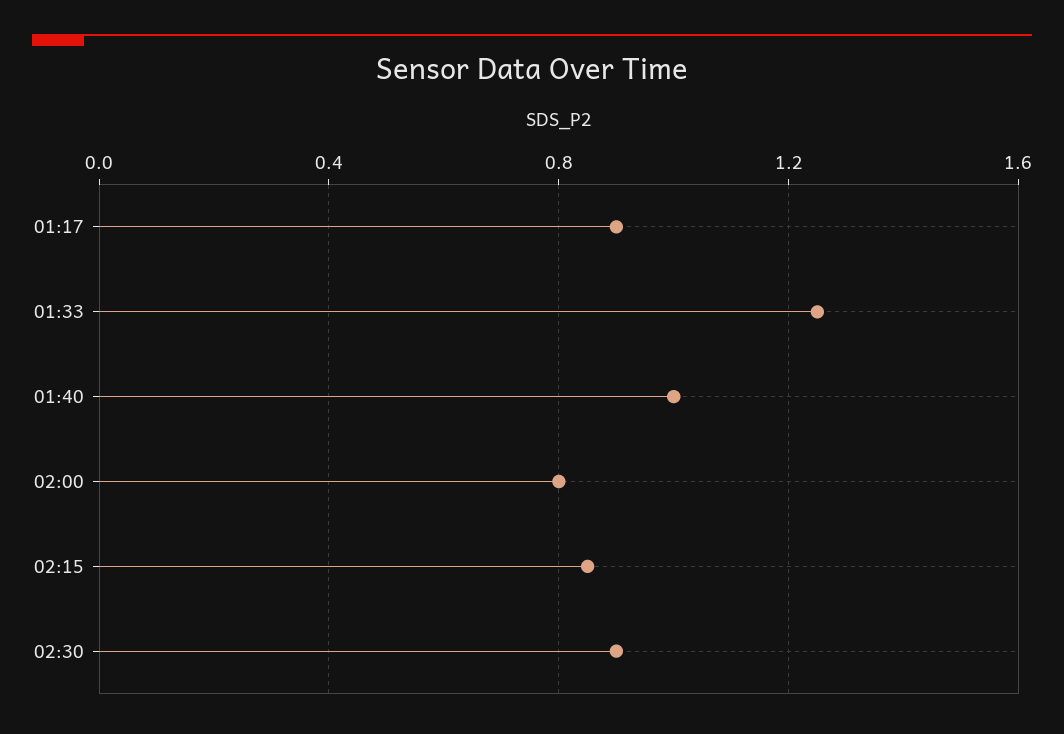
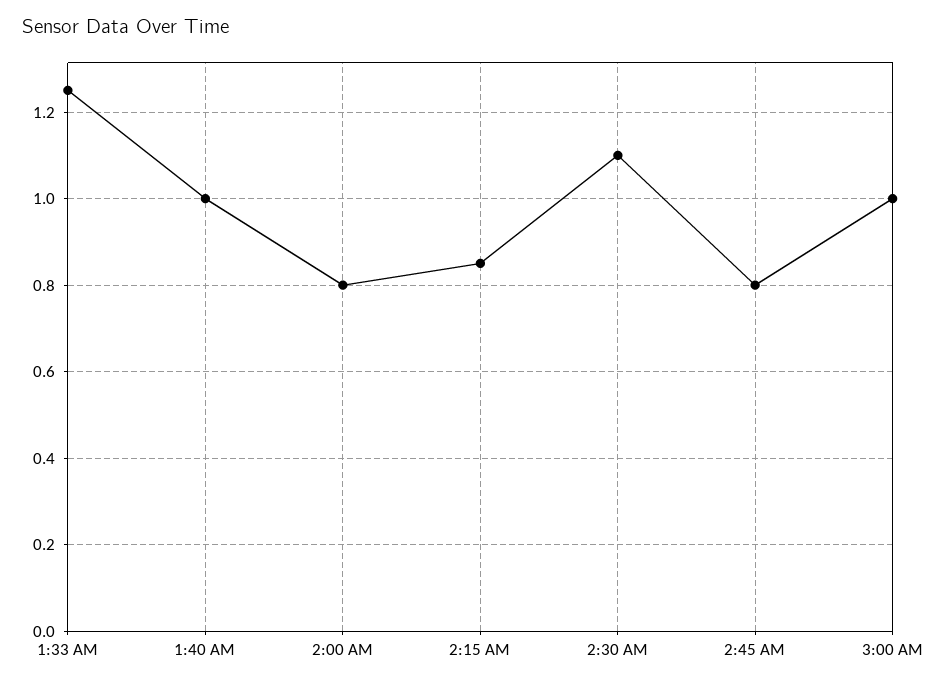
01:17: 0.9 -> none
02:30: 0.9 -> 1.1
2:45 AM: none -> 0.8
3:00 AM: none -> 1

